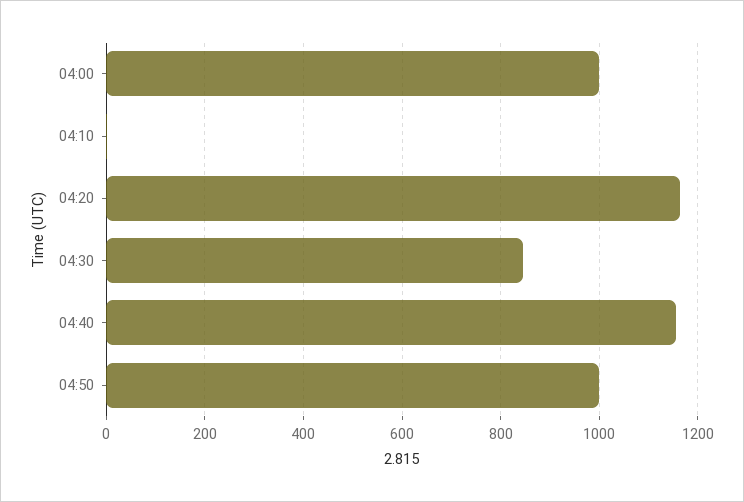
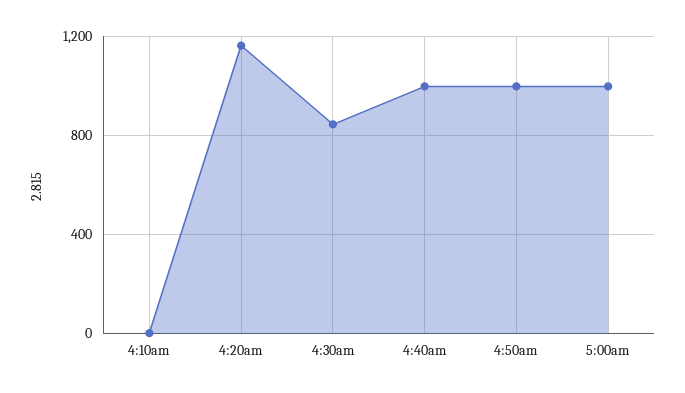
04:00: 1000 -> none
04:40: 1160 -> 1000
5:00am: none -> 1000

